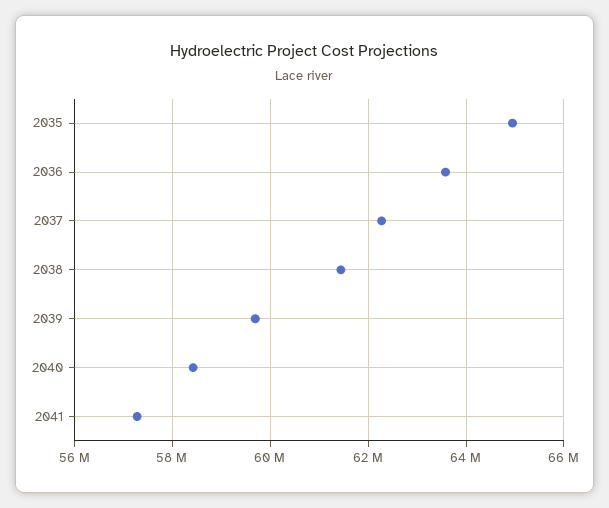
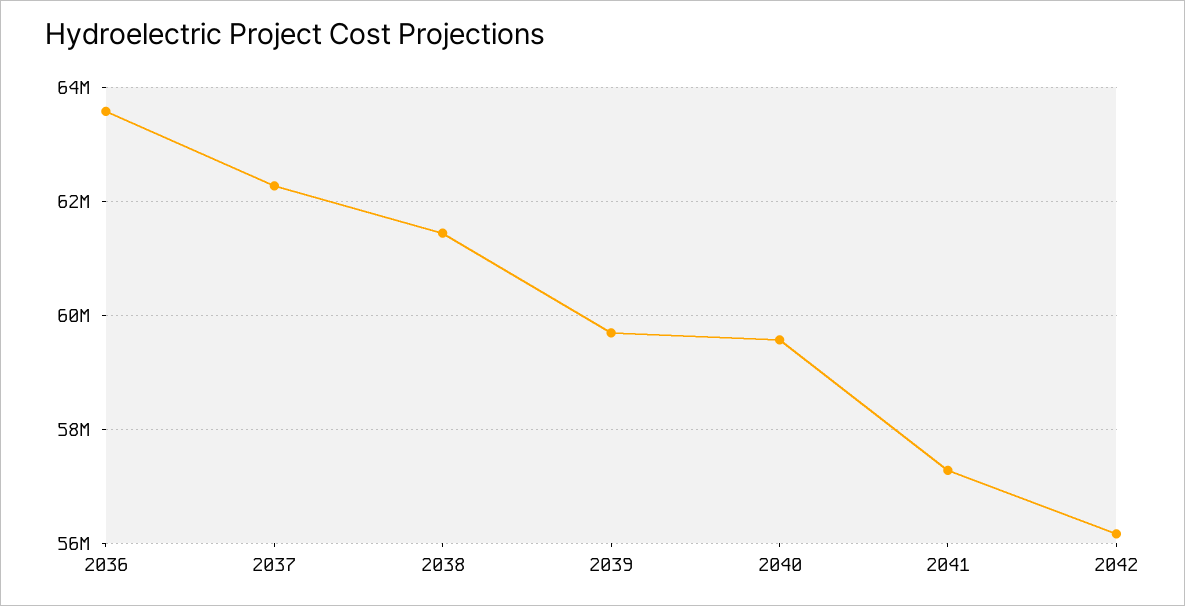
2035: 65000000 -> none
2040: 58400000 -> 59600000
2042: none -> 56200000

